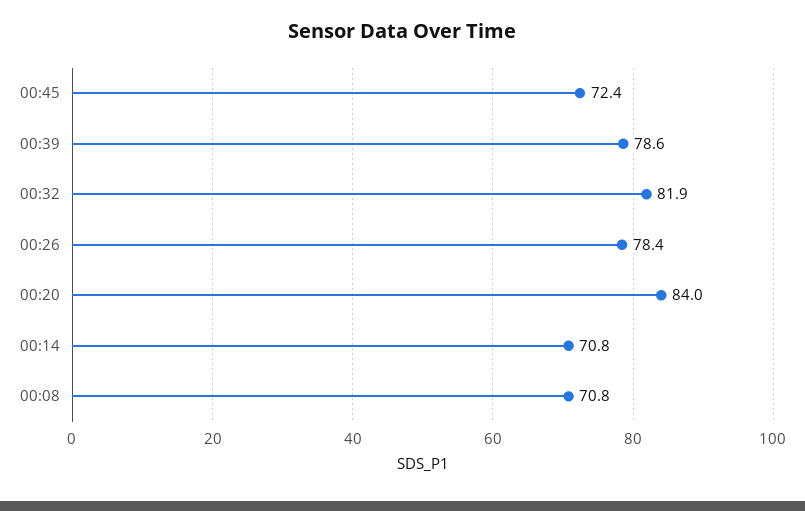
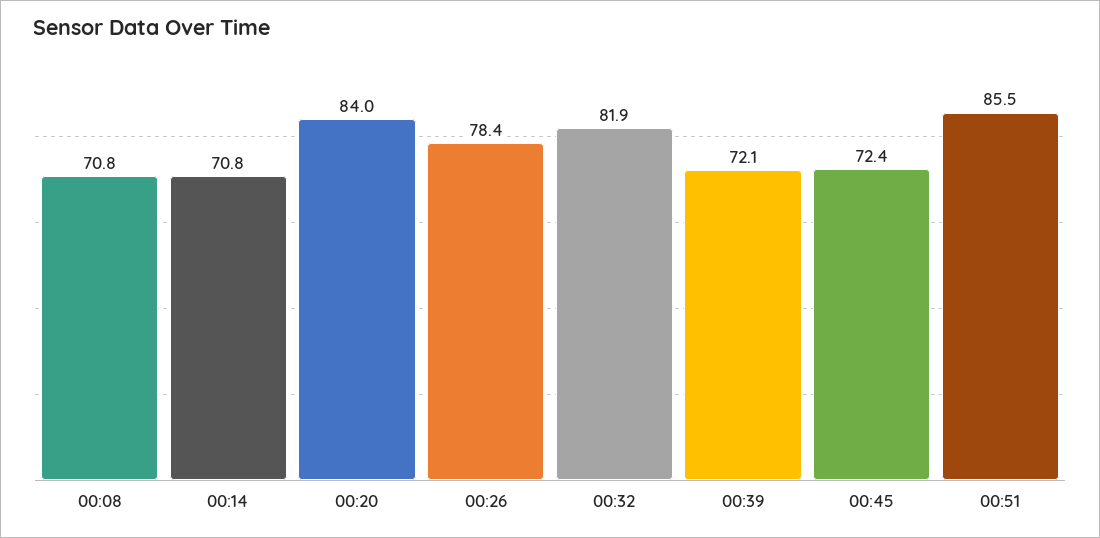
00:39: 78.6 -> 72.1
00:51: none -> 85.5

